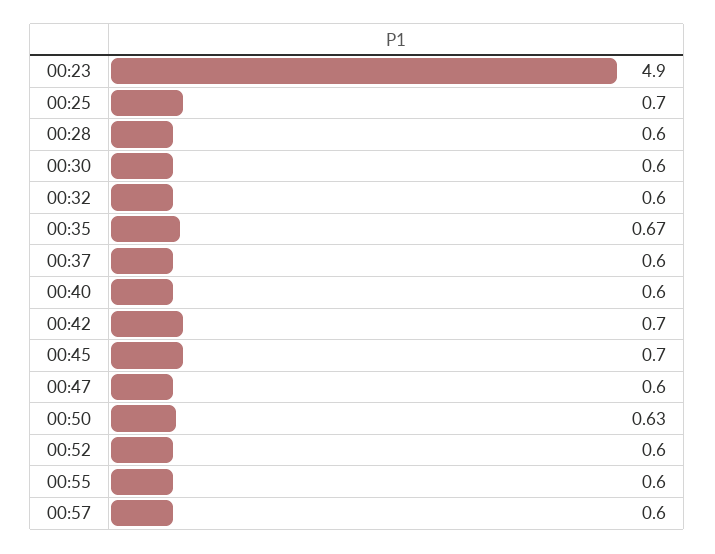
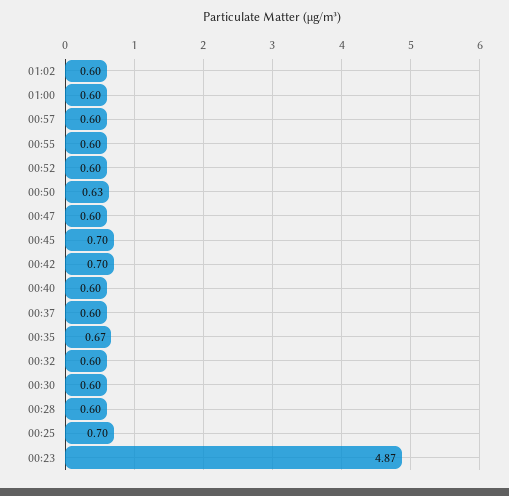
00:23: 4.9 -> 4.87
01:02: none -> 0.6
01:00: none -> 0.6

